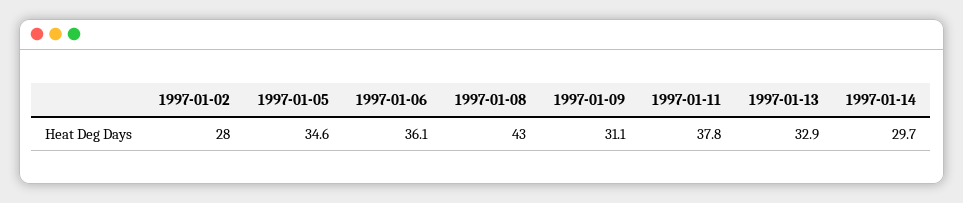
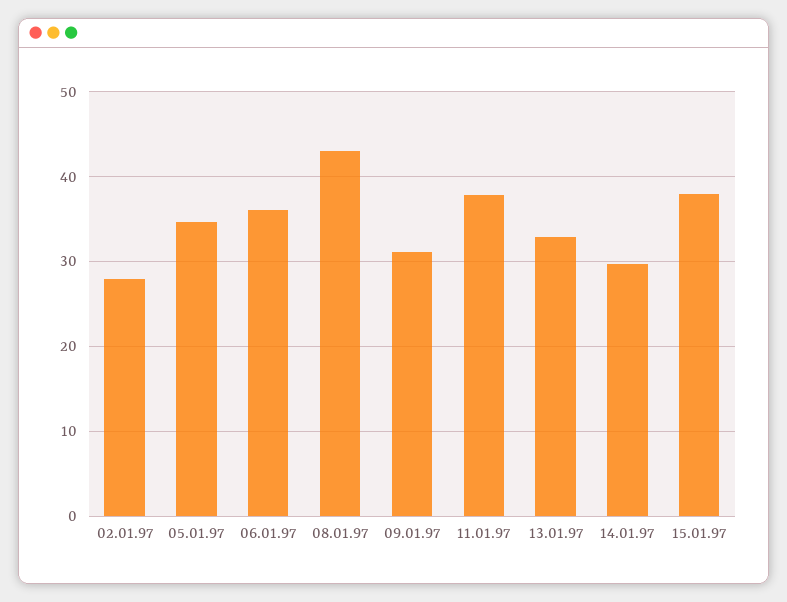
15.01.97: none -> 38

